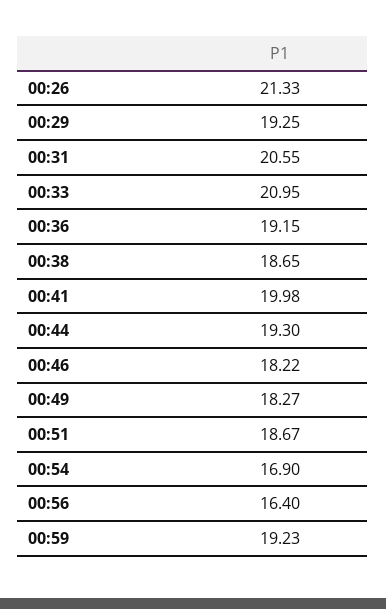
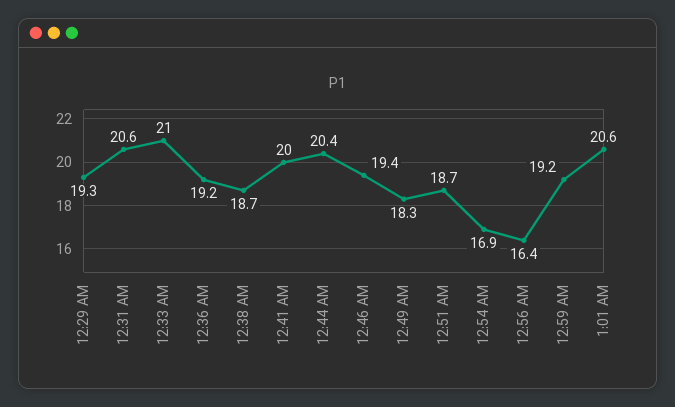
00:26: 21.33 -> none
00:44: 19.3 -> 20.4
00:46: 18.22 -> 19.4
1:01 AM: none -> 20.6

